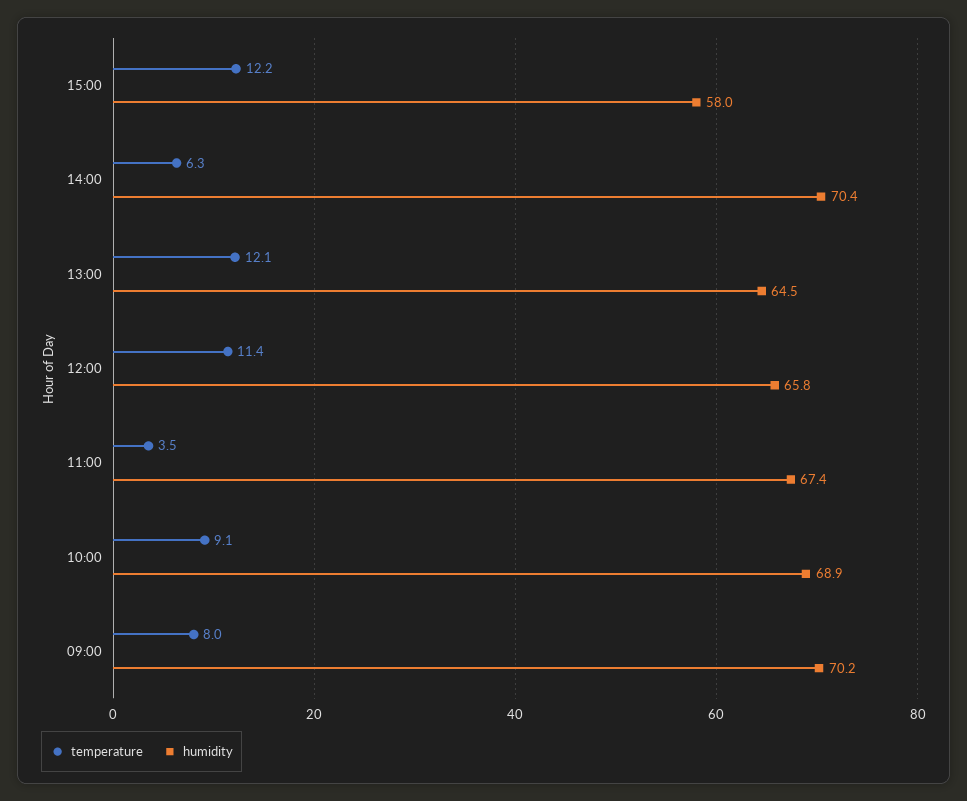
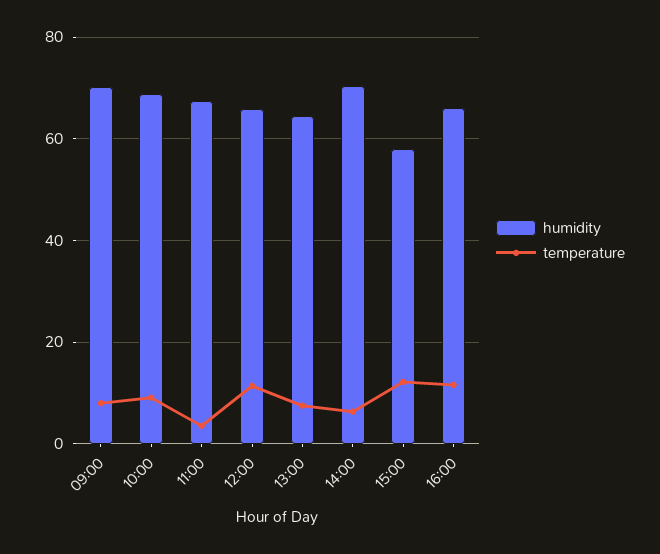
temperature, 13:00: 12.1 -> 8
humidity, 16:00: none -> 66
temperature, 16:00: none -> 12

